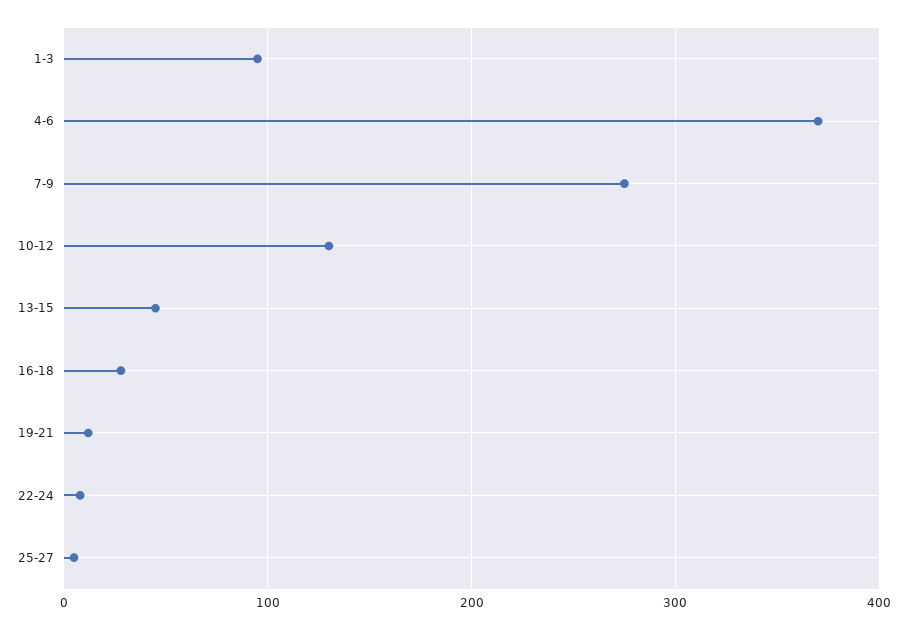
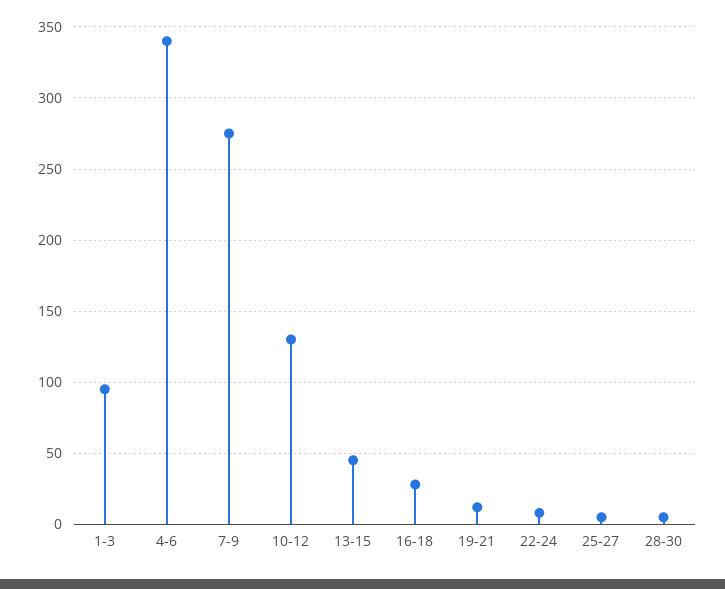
4-6: 370 -> 340
28-30: none -> 5

